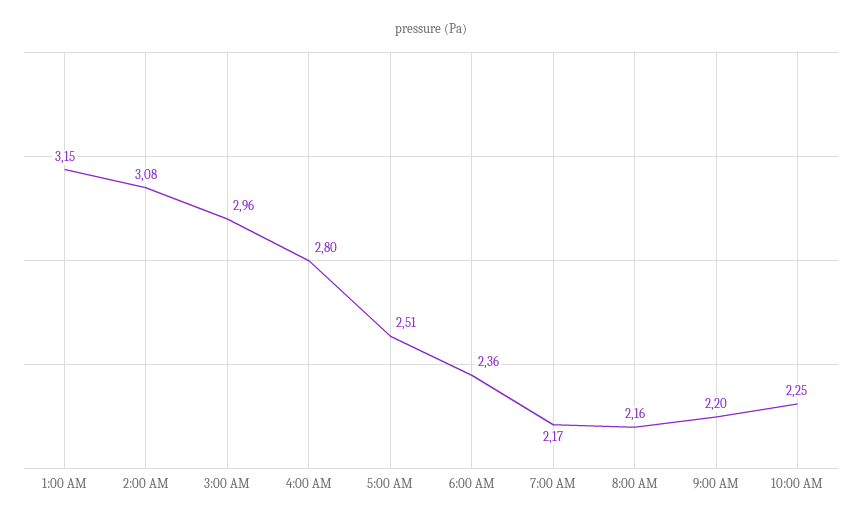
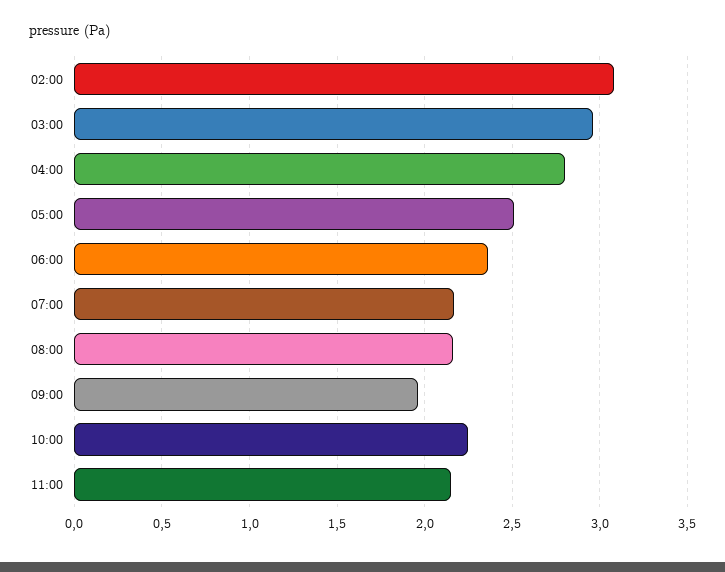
1:00 AM: 3.15 -> none
9:00 AM: 2.2 -> 1.95
11:00: none -> 2.15

